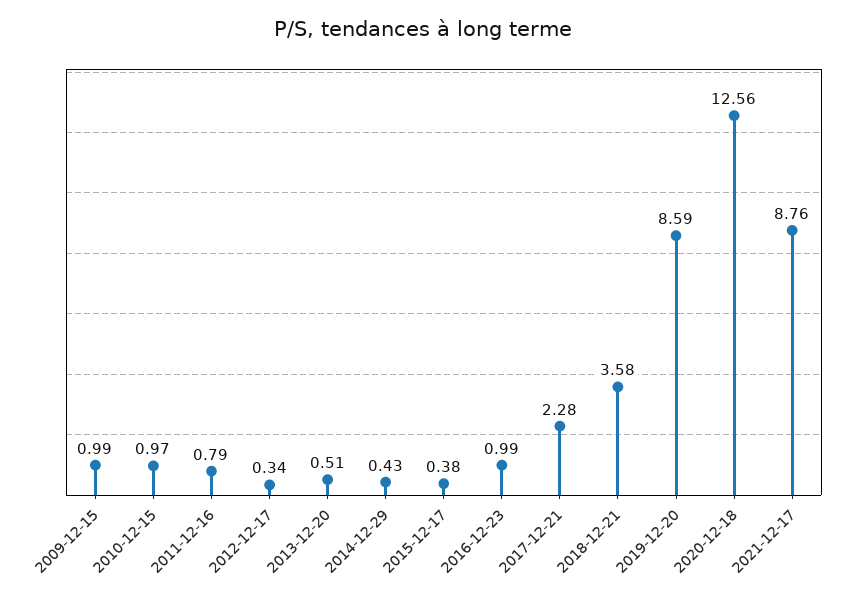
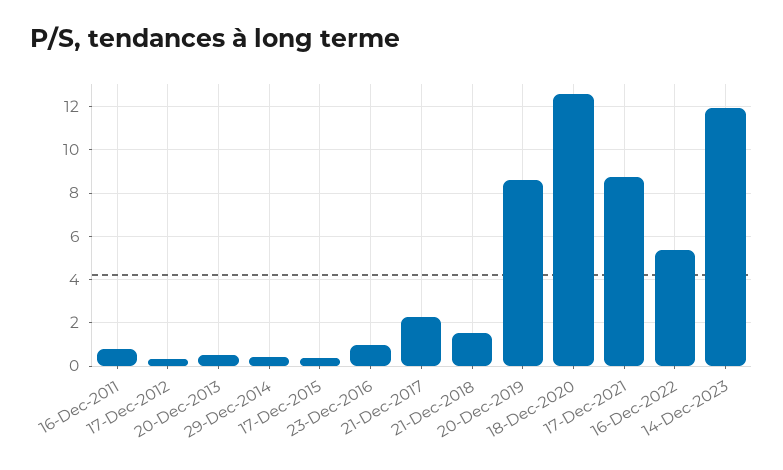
2009-12-15: 0.99 -> none
2010-12-15: 0.97 -> none
2018-12-21: 3.58 -> 1.5
16-Dec-2022: none -> 5.5
14-Dec-2023: none -> 12

